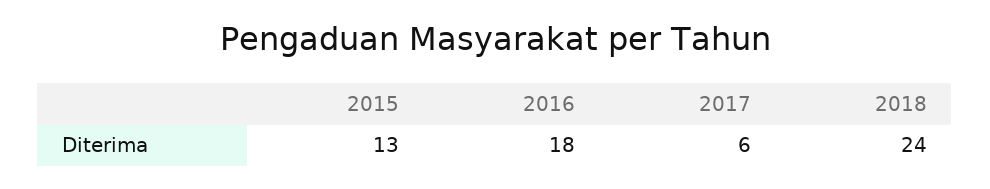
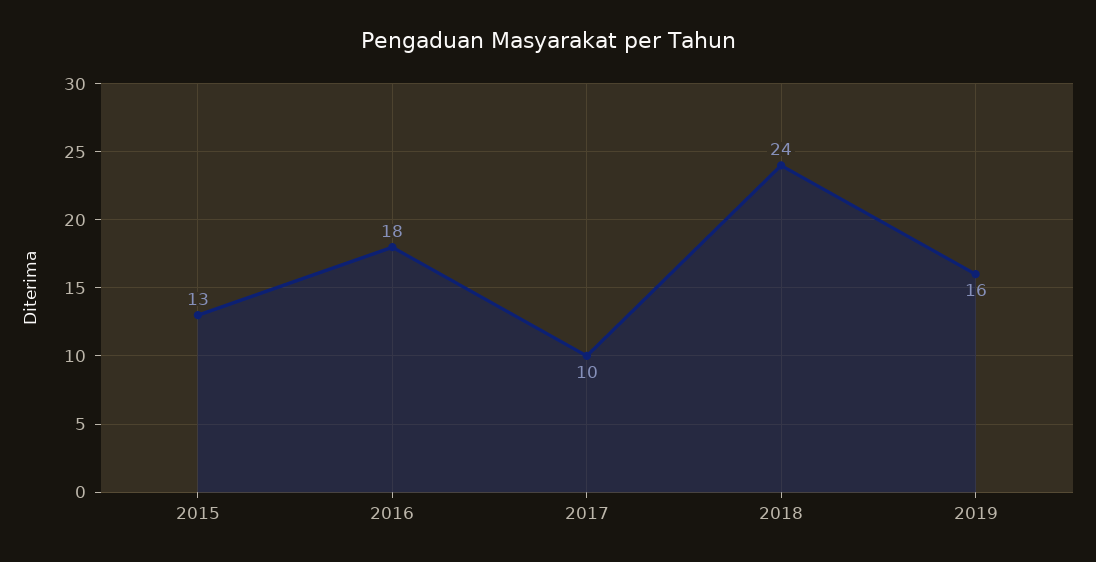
2017: 6 -> 10
2019: none -> 16

